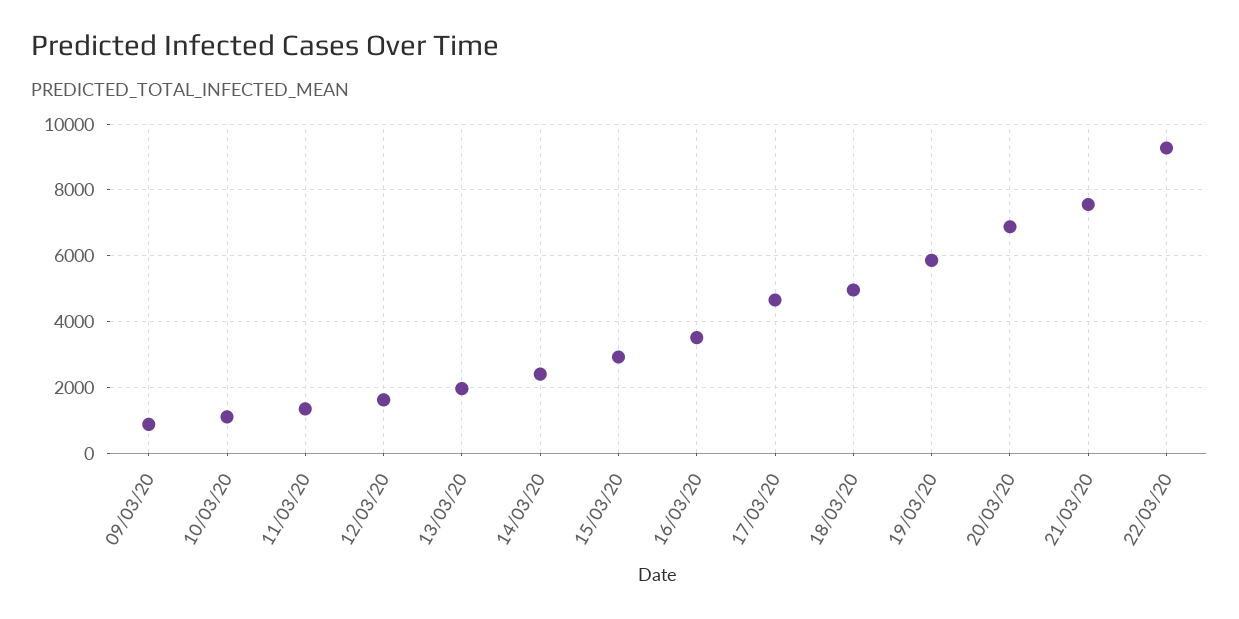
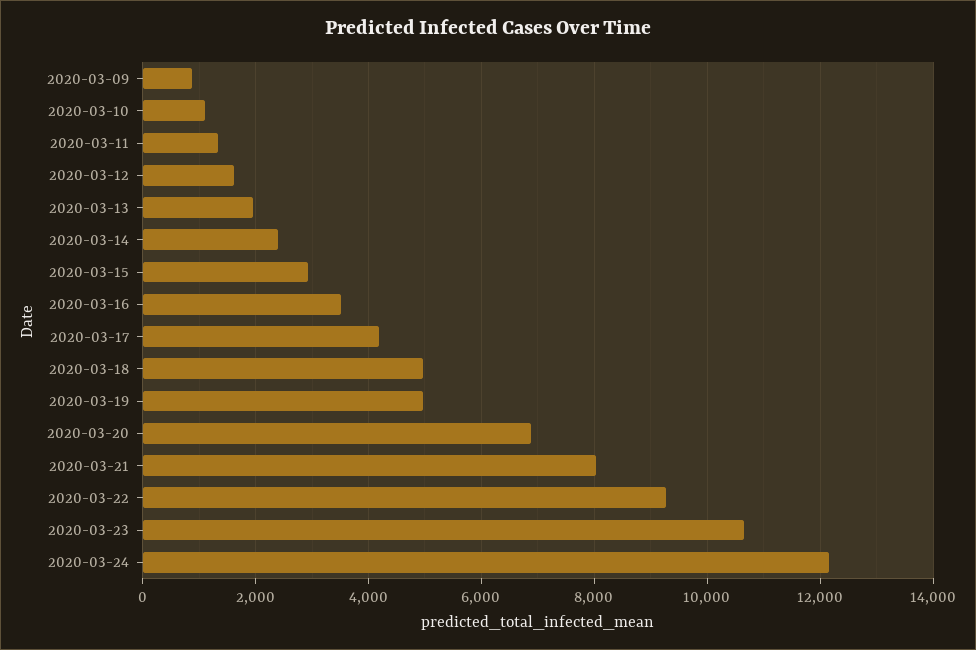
17/03/20: 4600 -> 4200
19/03/20: 5800 -> 5000
21/03/20: 7600 -> 8000
2020-03-23: none -> 10600
2020-03-24: none -> 12200

